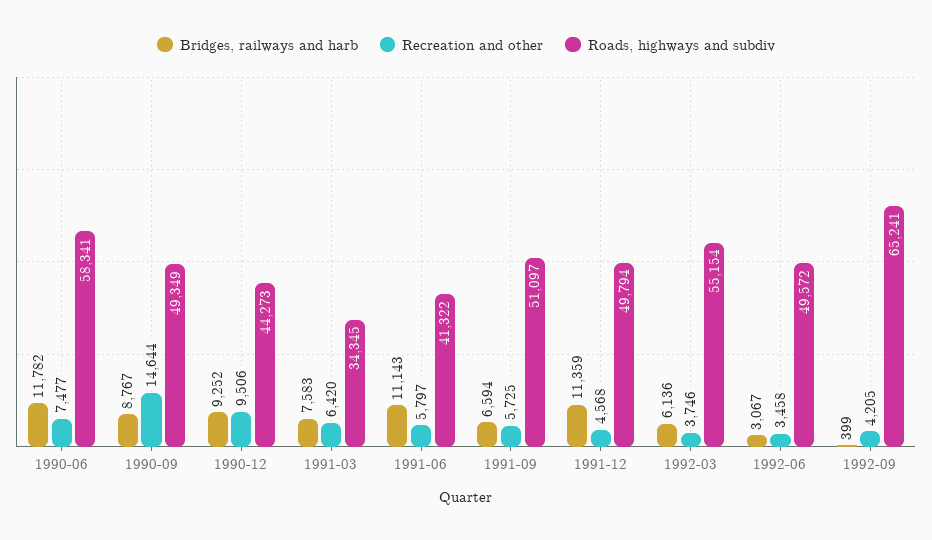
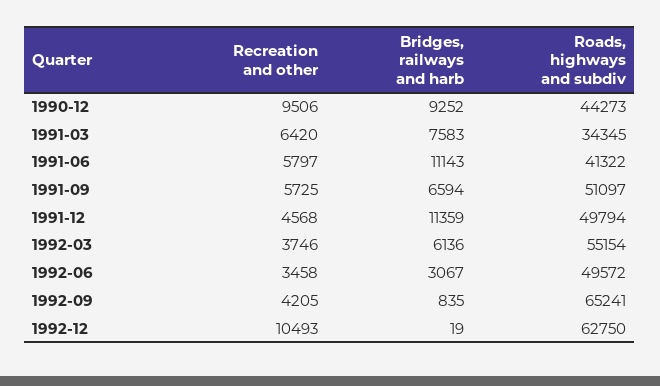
Bridges, railways and harb, 1990-06: 11782 -> none
Recreation and other, 1990-06: 7477 -> none
Roads, highways and subdiv, 1990-06: 58341 -> none
Bridges, railways and harb, 1990-09: 8767 -> none
Recreation and other, 1990-09: 14644 -> none
Roads, highways and subdiv, 1990-09: 49349 -> none
Bridges, railways and harb, 1992-09: 399 -> 835
Recreation and other, 1992-12: none -> 10493
Bridges, railways and harb, 1992-12: none -> 19
Roads, highways and subdiv, 1992-12: none -> 62750

